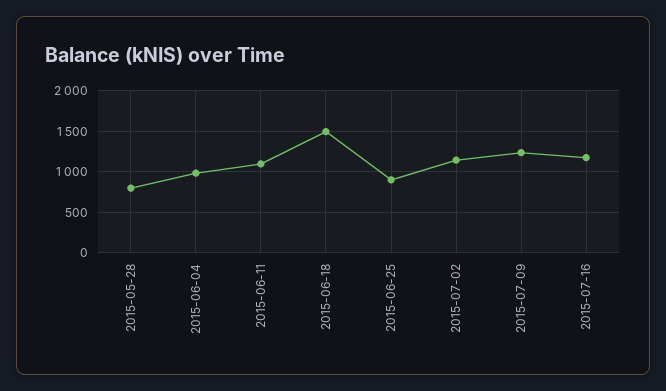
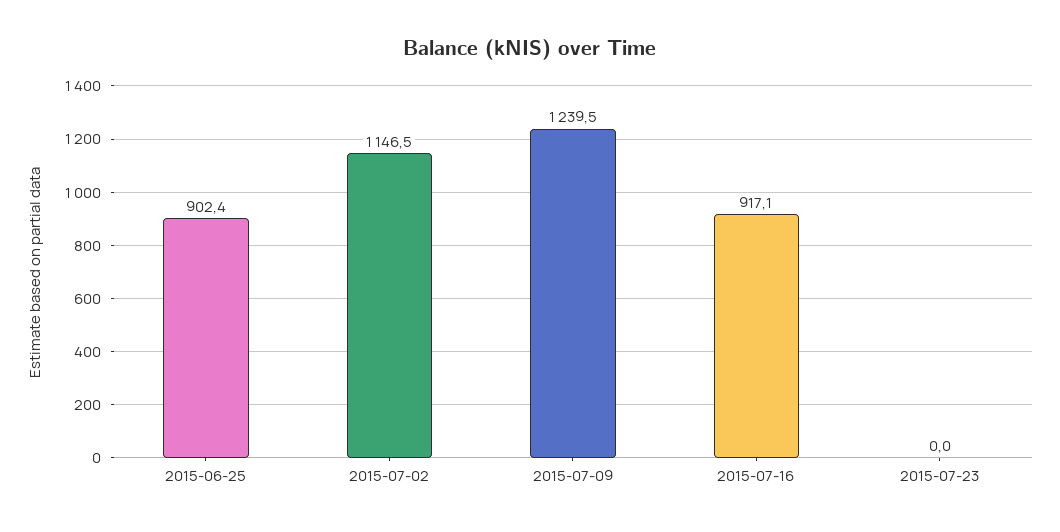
2015-05-28: 800 -> none
2015-06-04: 1000 -> none
2015-06-11: 1100 -> none
2015-06-18: 1500 -> none
2015-07-16: 1200 -> 917.1
2015-07-23: none -> 0

